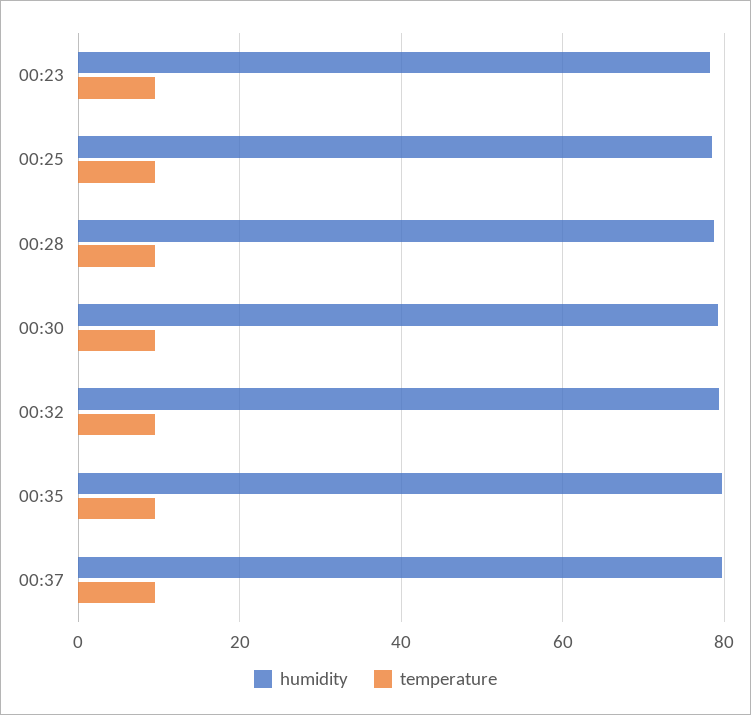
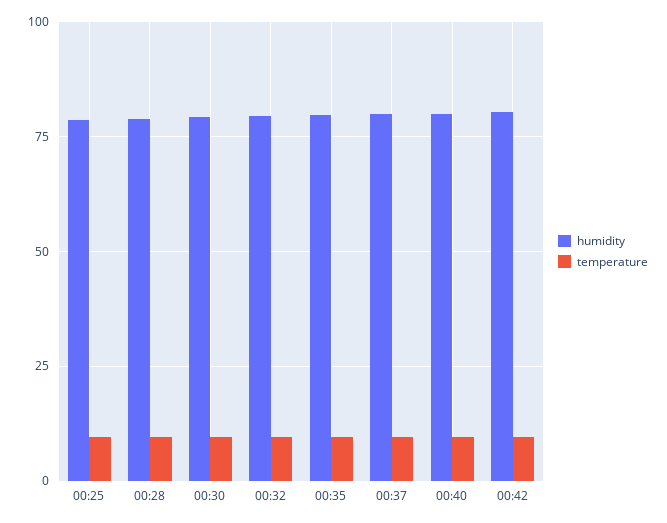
humidity, 00:23: 78 -> none
temperature, 00:23: 10 -> none
humidity, 00:40: none -> 80
temperature, 00:40: none -> 10
humidity, 00:42: none -> 80
temperature, 00:42: none -> 10

